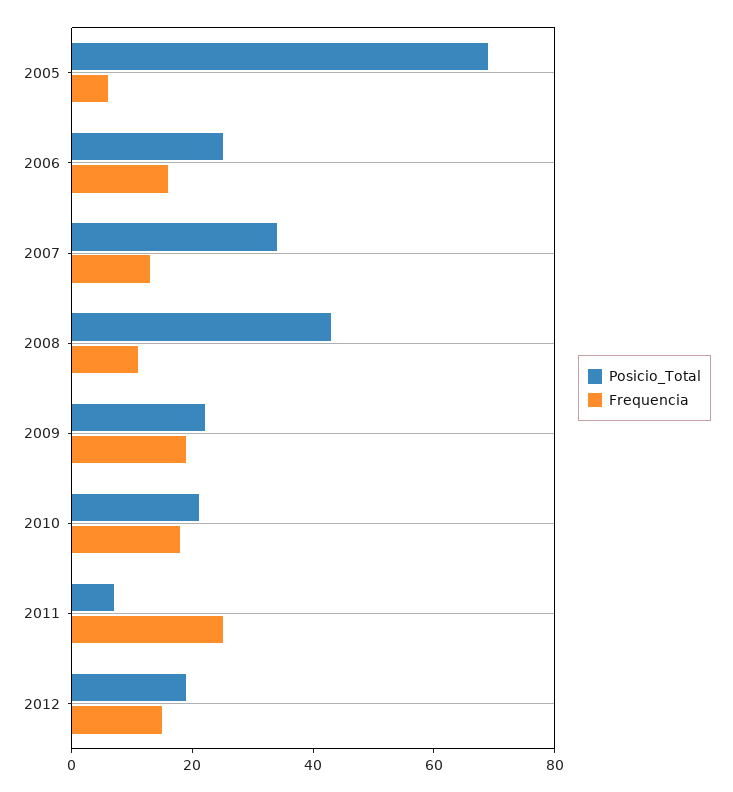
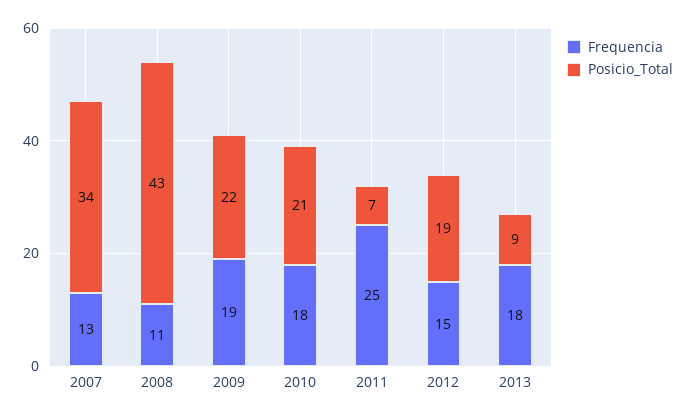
Posicio_Total, 2005: 70 -> none
Frequencia, 2005: 5 -> none
Posicio_Total, 2006: 25 -> none
Frequencia, 2006: 15 -> none
Frequencia, 2013: none -> 18
Posicio_Total, 2013: none -> 9

